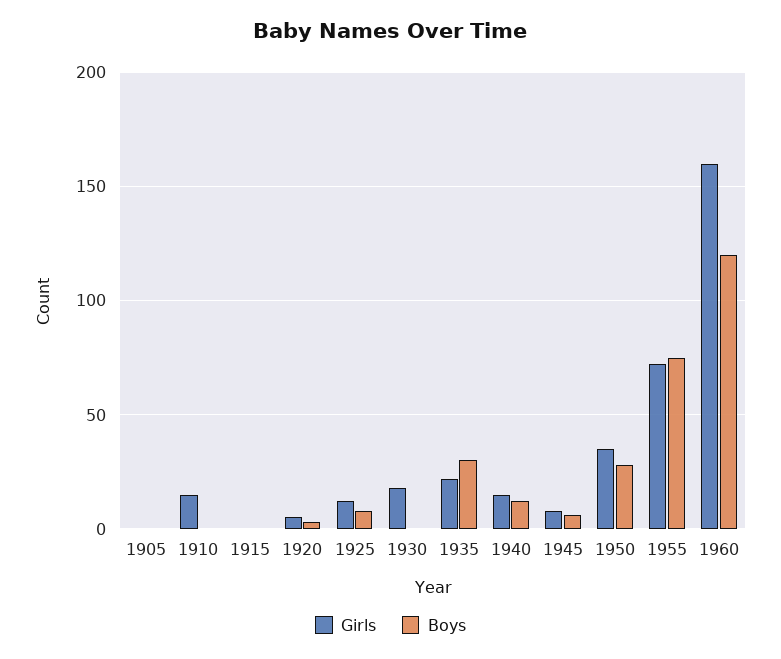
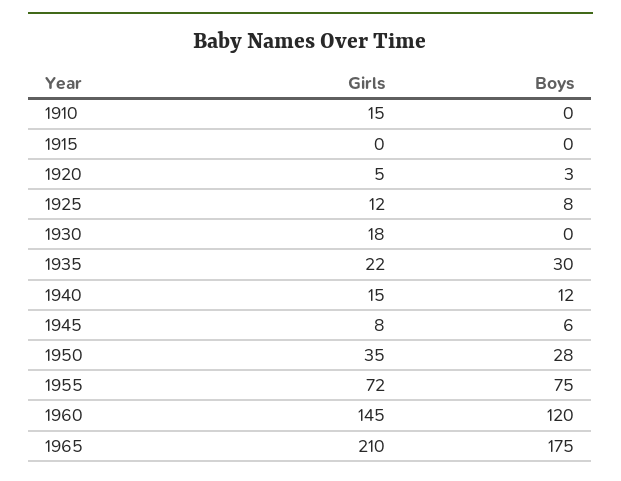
Girls, 1905: 0 -> none
Boys, 1905: 0 -> none
Girls, 1960: 160 -> 145
Girls, 1965: none -> 210
Boys, 1965: none -> 175

